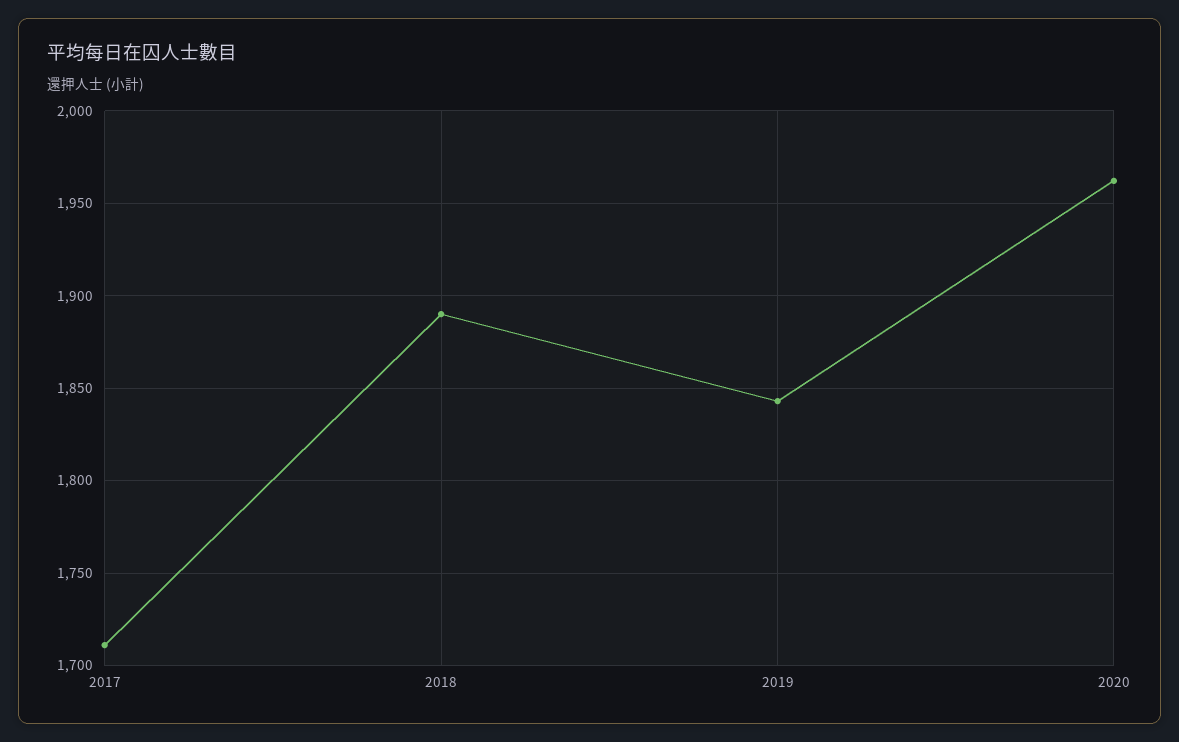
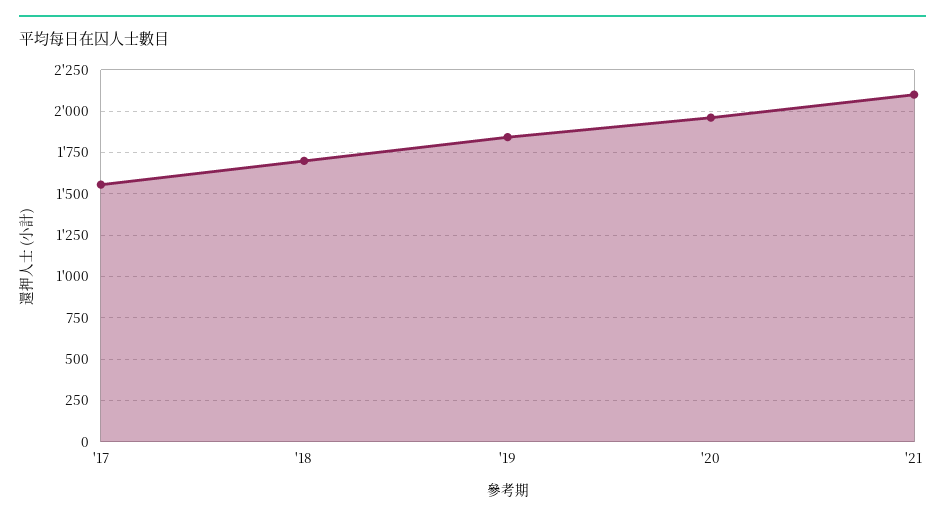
2017: 1710 -> 1550
2018: 1890 -> 1700
'21: none -> 2100

